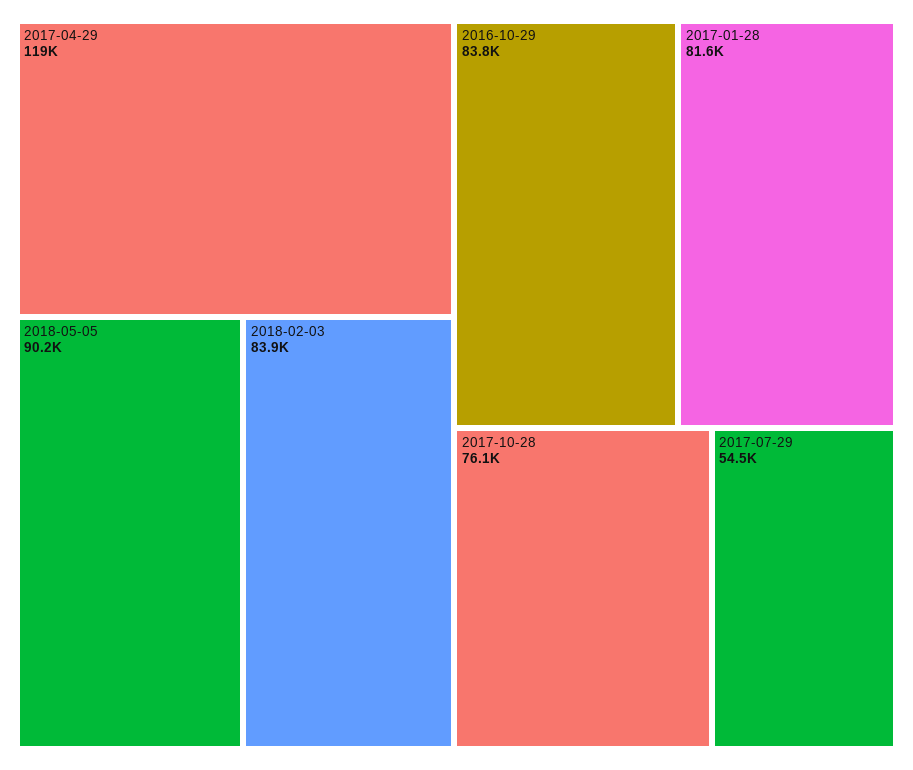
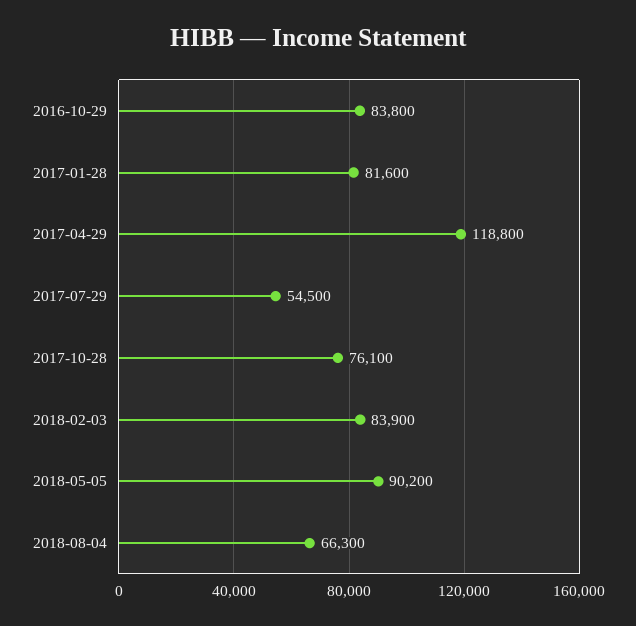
2018-08-04: none -> 66300

